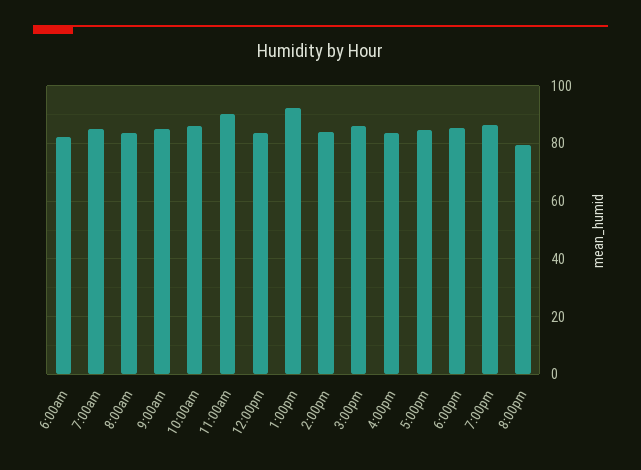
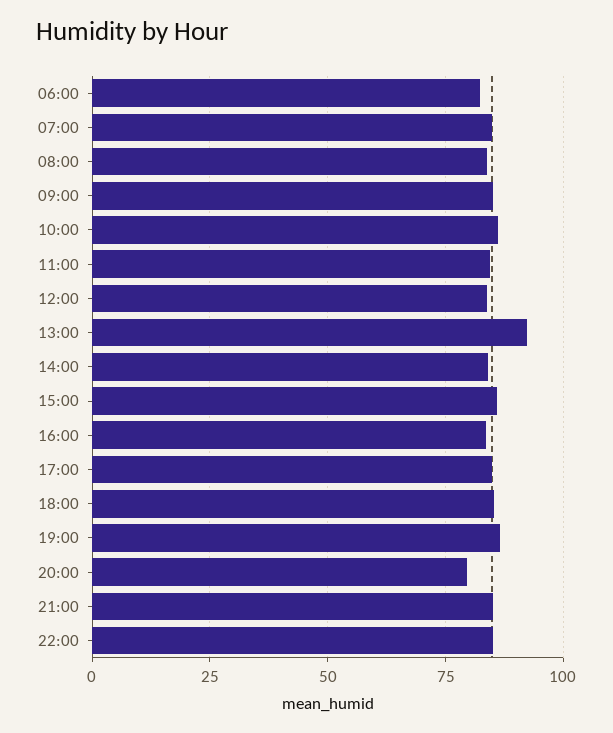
11:00am: 90 -> 85
21:00: none -> 85
22:00: none -> 85

